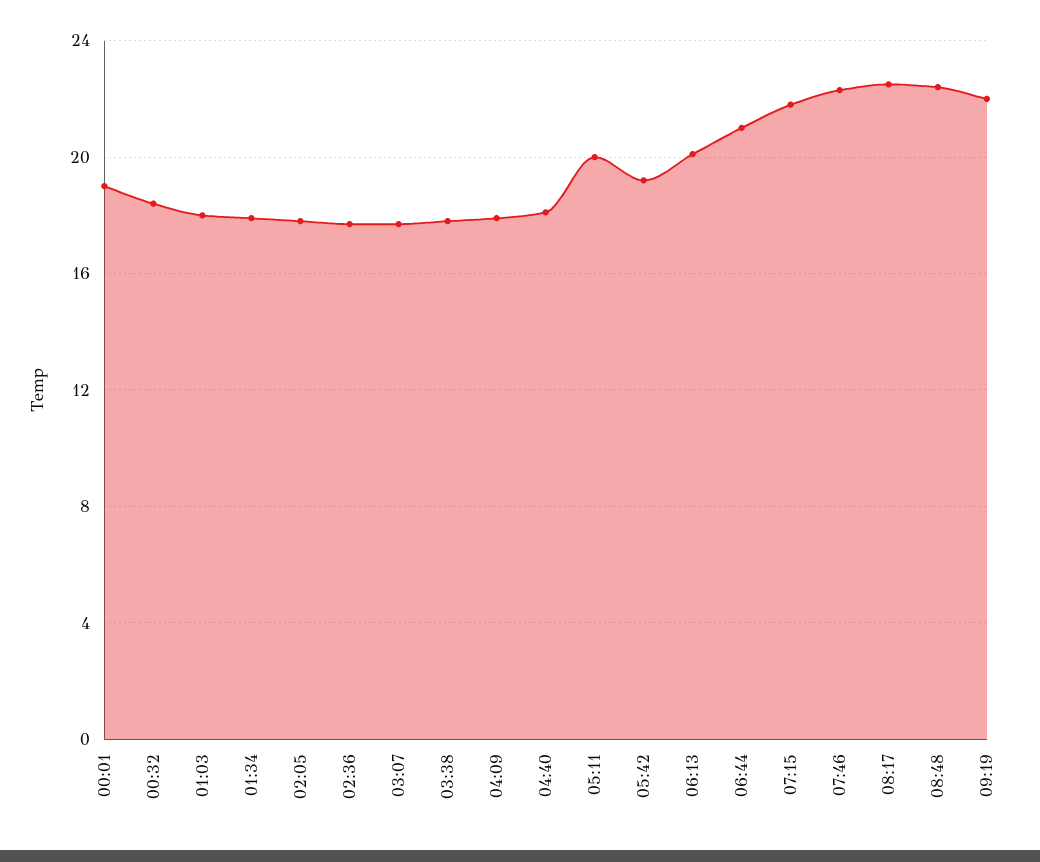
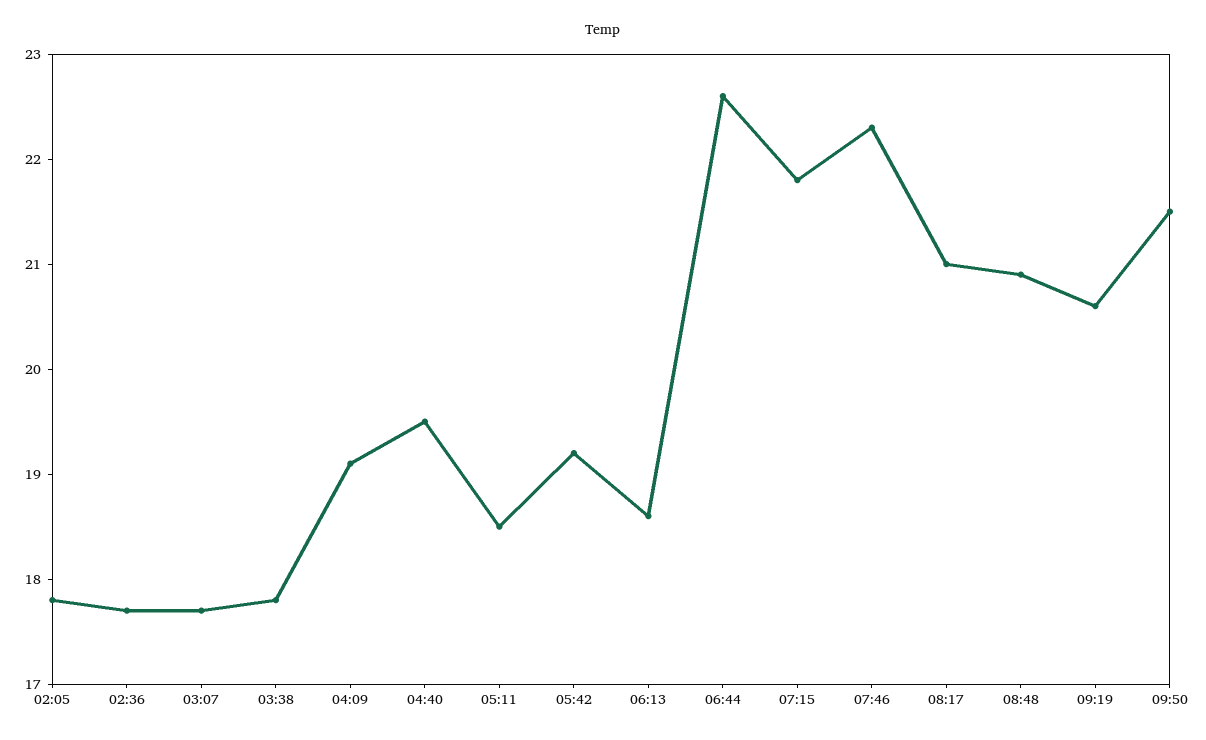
00:01: 19 -> none
00:32: 18.5 -> none
01:03: 18 -> none
01:34: 18 -> none
04:09: 18 -> 19.1
04:40: 18 -> 19.5
05:11: 20 -> 18.5
06:13: 20 -> 18.6
06:44: 21 -> 22.6
08:17: 22.5 -> 21
08:48: 22.5 -> 20.9
09:19: 22 -> 20.6
09:50: none -> 21.5

